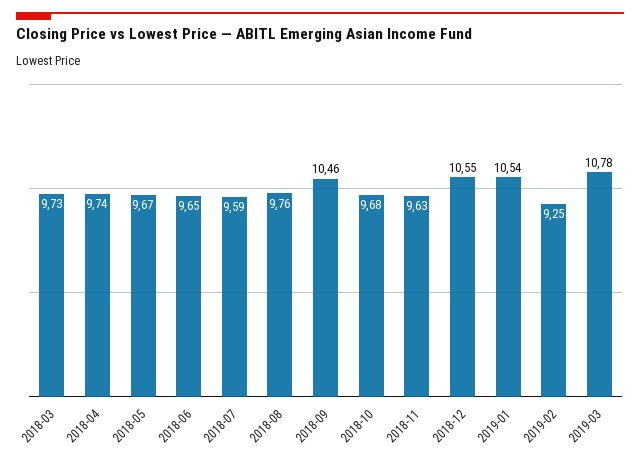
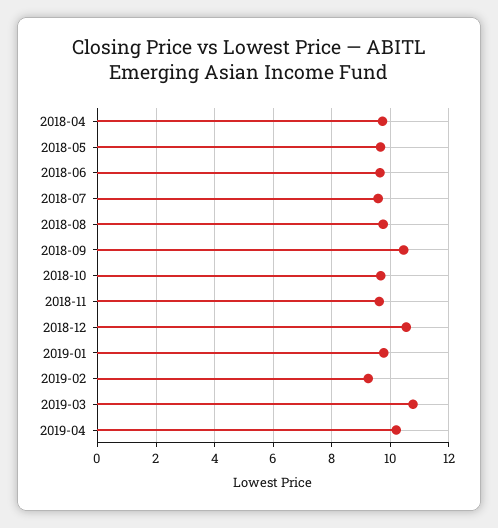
2018-03: 9.73 -> none
2019-01: 10.54 -> 9.75
2019-04: none -> 10.25

